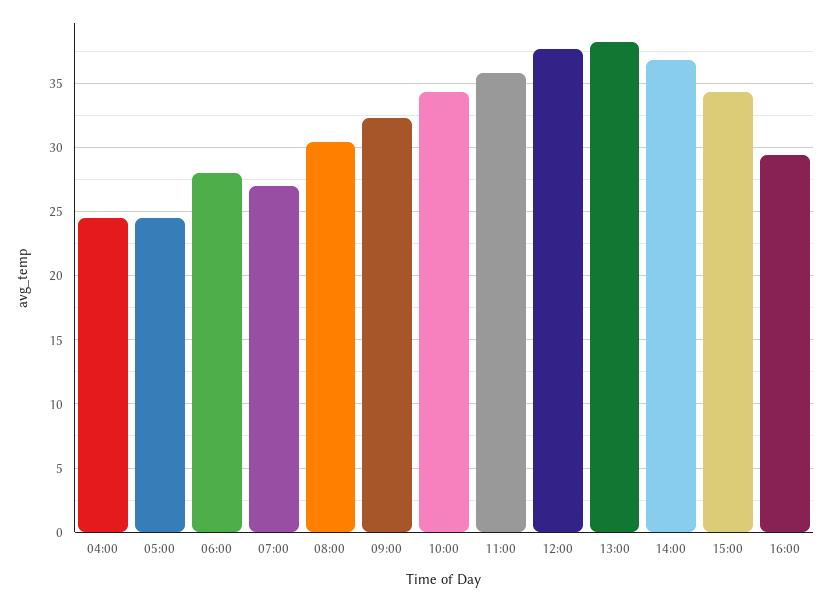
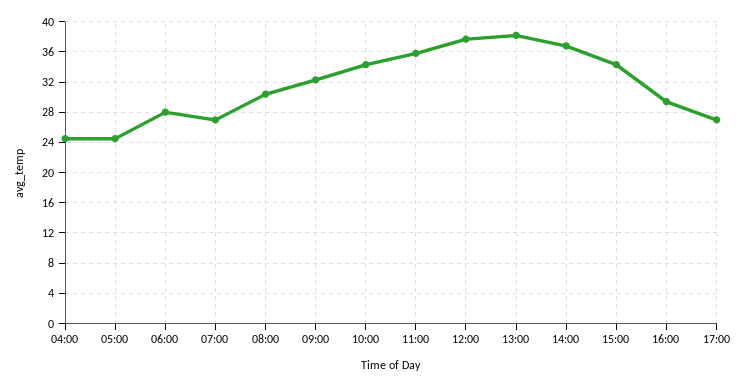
17:00: none -> 27

